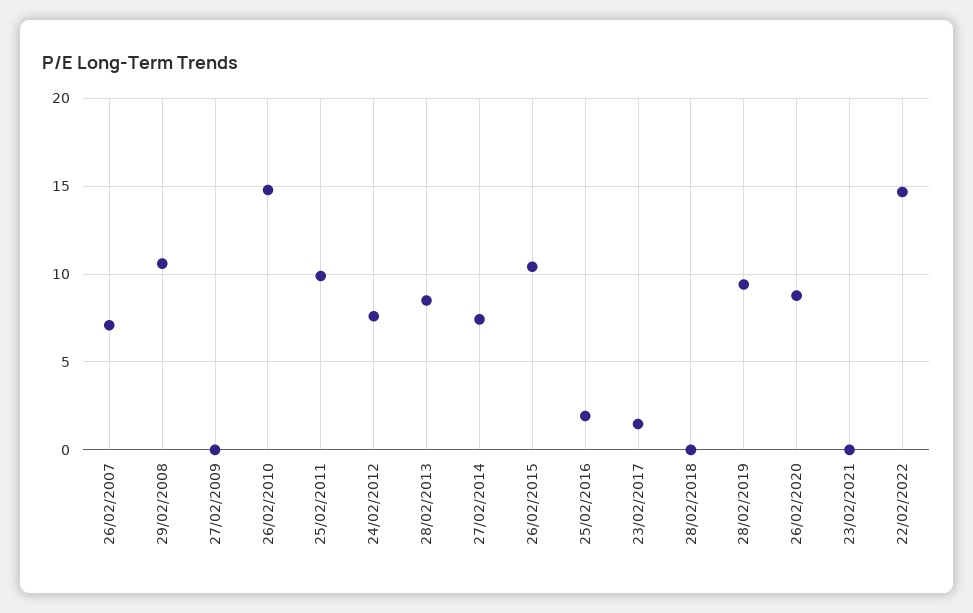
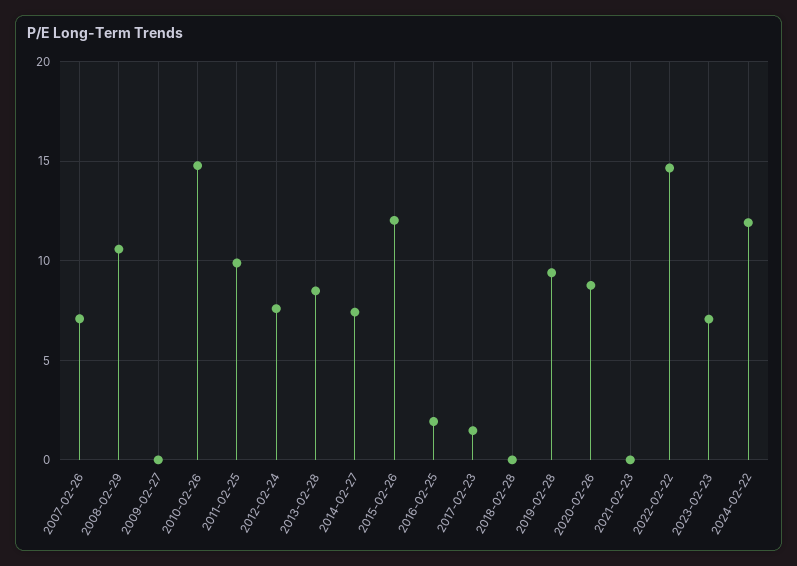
26/02/2015: 10.5 -> 12
2023-02-23: none -> 7
2024-02-22: none -> 12

